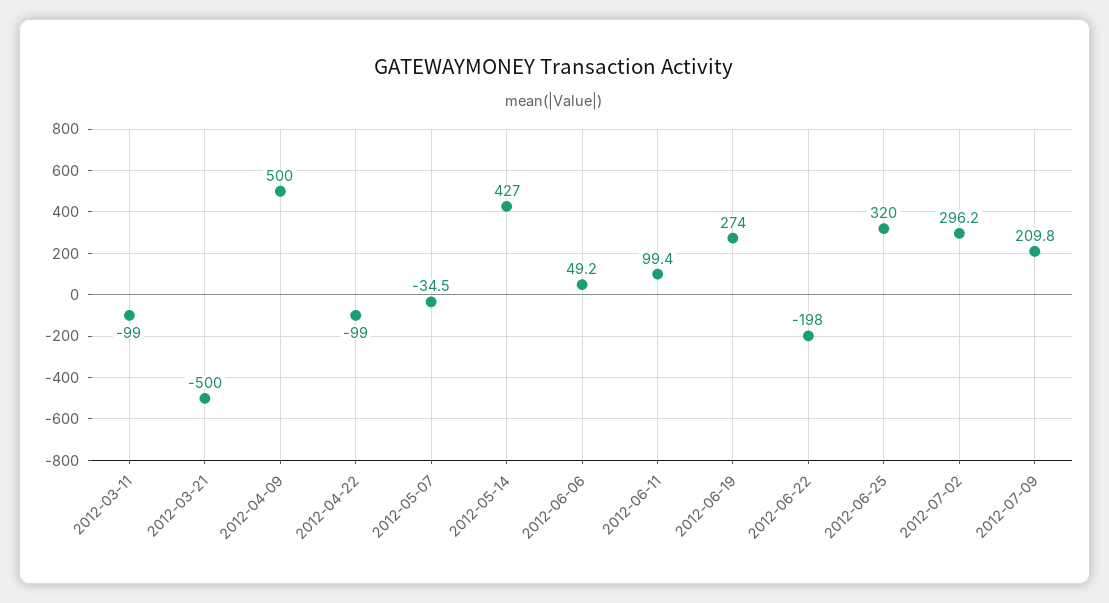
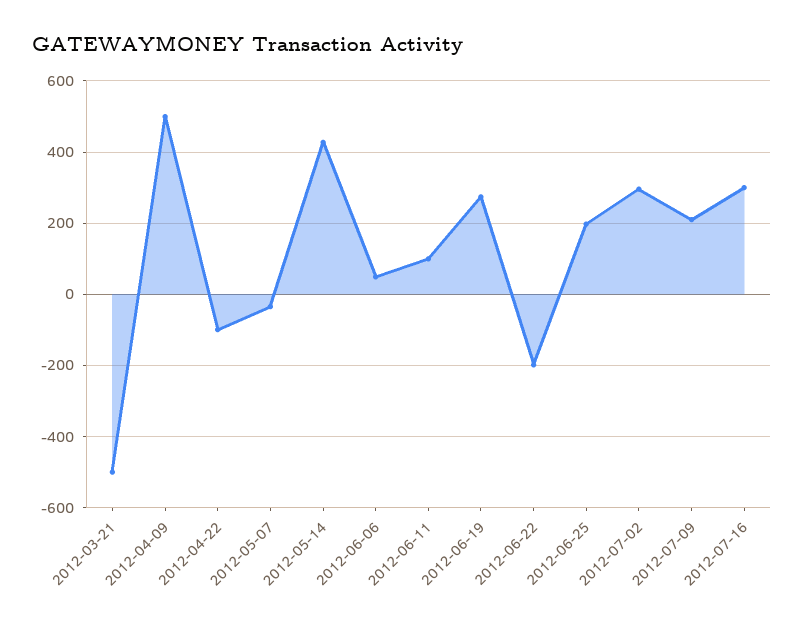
2012-03-11: -99 -> none
2012-06-25: 320 -> 200
2012-07-16: none -> 300

